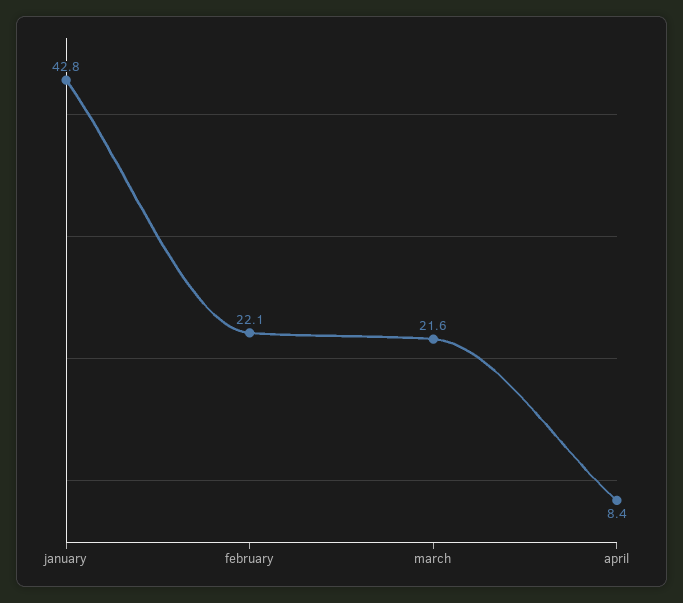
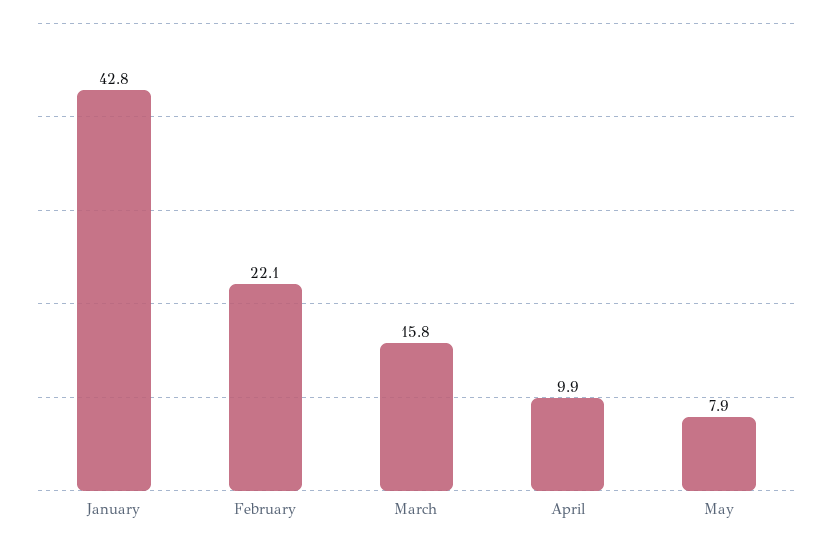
march: 21.6 -> 15.8
april: 8.4 -> 9.9
May: none -> 7.9

